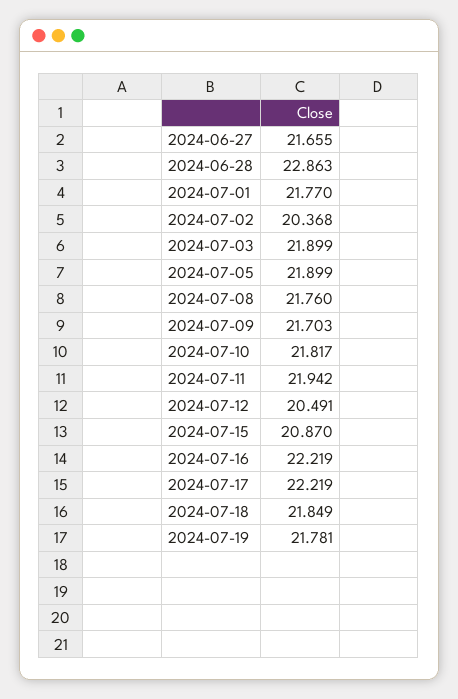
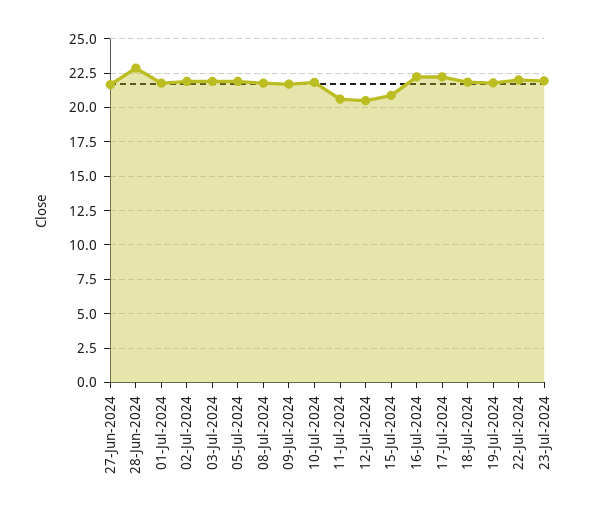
2024-07-02: 20.368 -> 22
2024-07-11: 21.942 -> 20.5
22-Jul-2024: none -> 22
23-Jul-2024: none -> 22

